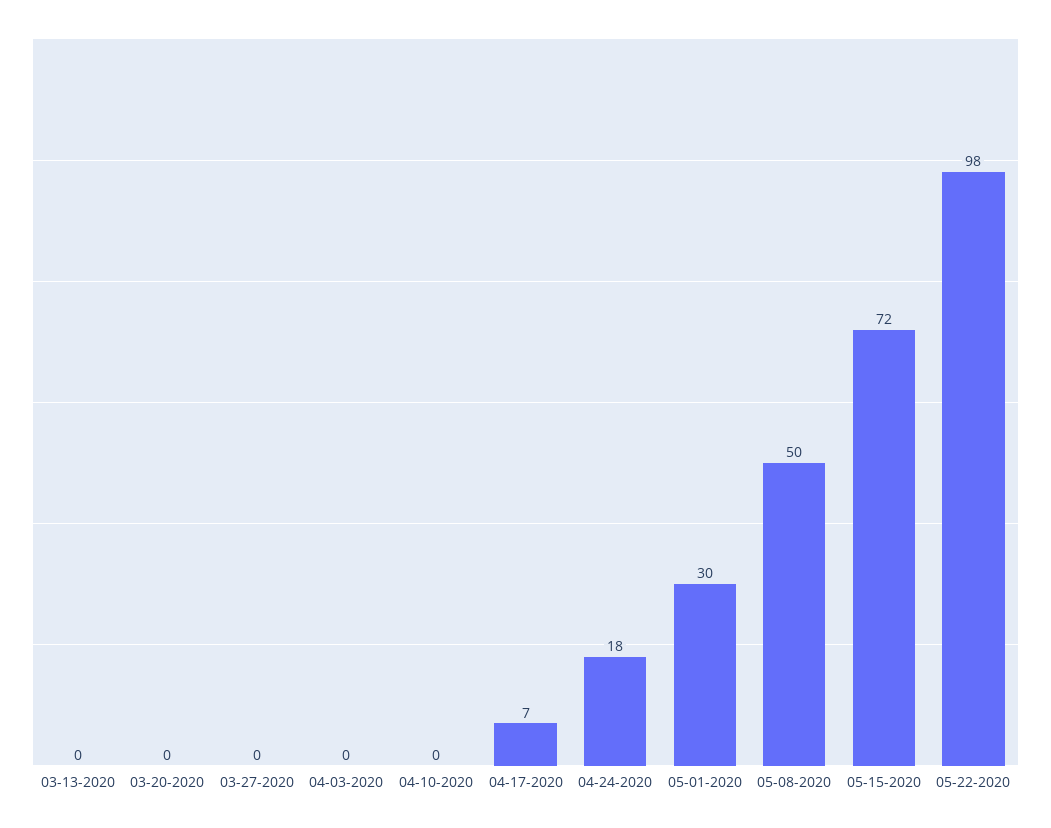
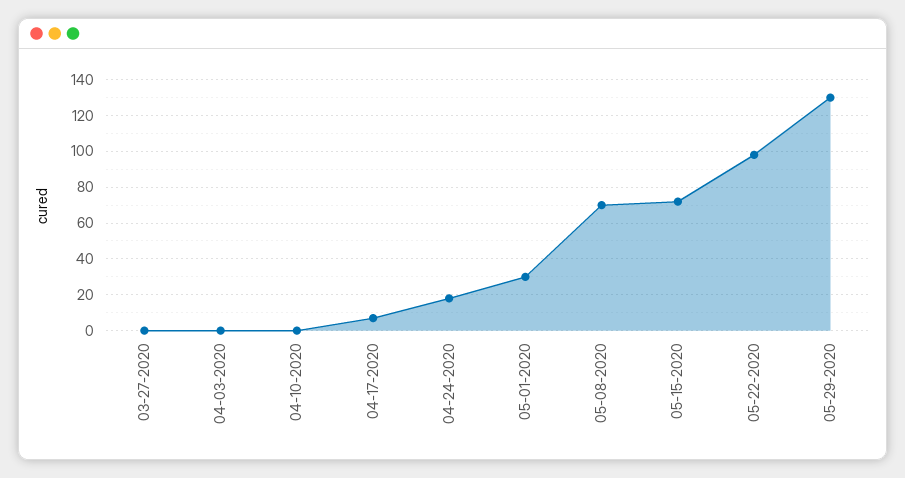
03-13-2020: 0 -> none
03-20-2020: 0 -> none
05-08-2020: 50 -> 70
05-29-2020: none -> 130

